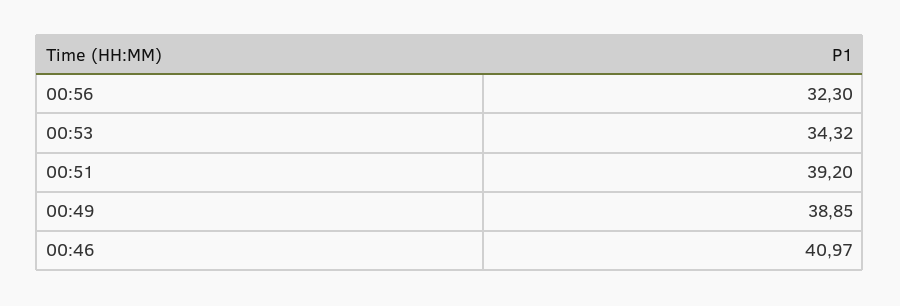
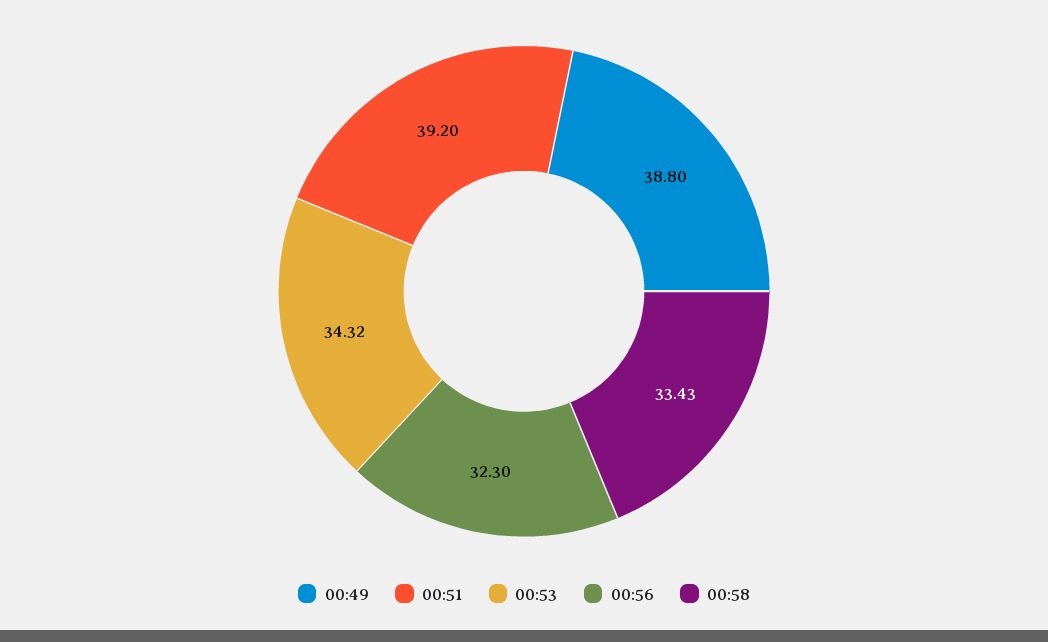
00:49: 38.85 -> 38.8
00:46: 40.97 -> none
00:58: none -> 33.43

